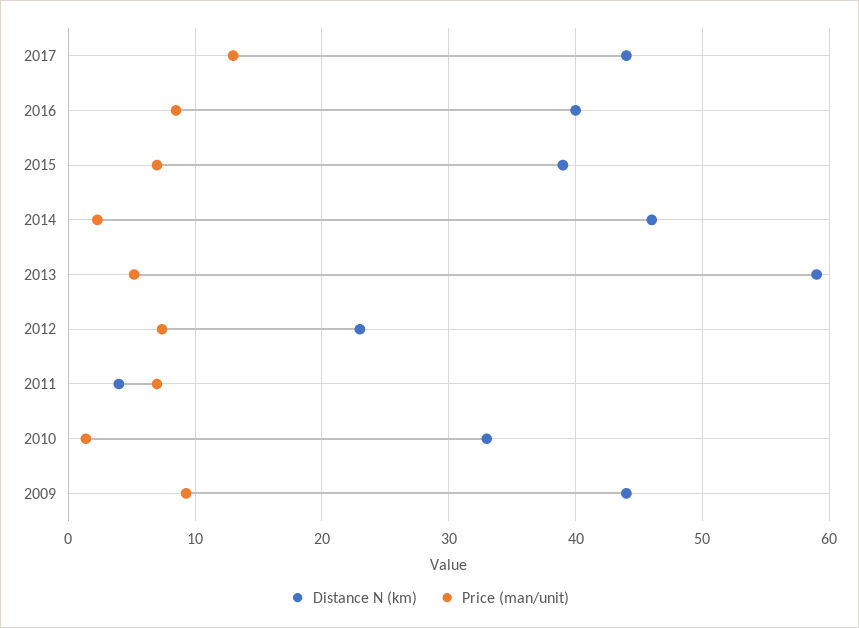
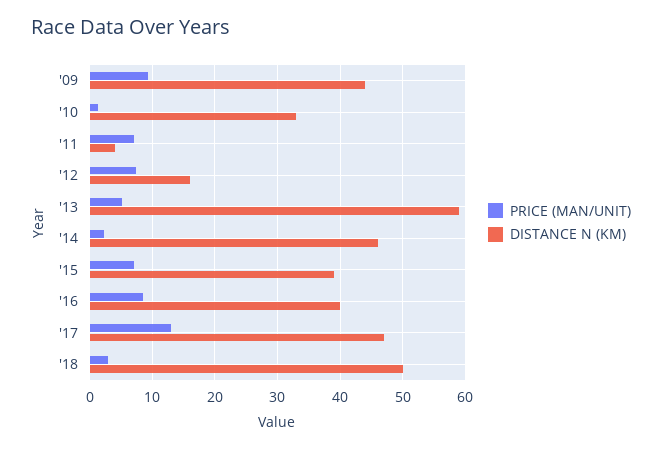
Distance N (km), 2017: 44 -> 47
Distance N (km), 2012: 23 -> 16
Price (man/unit), '18: none -> 3
Distance N (km), '18: none -> 50

